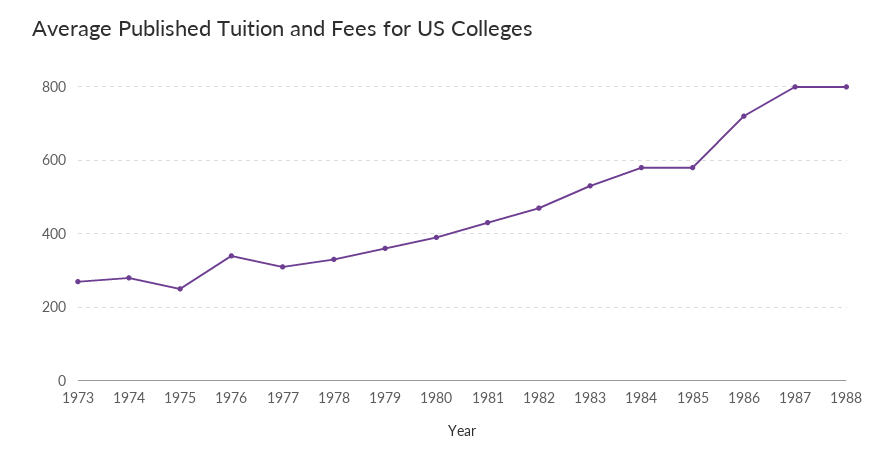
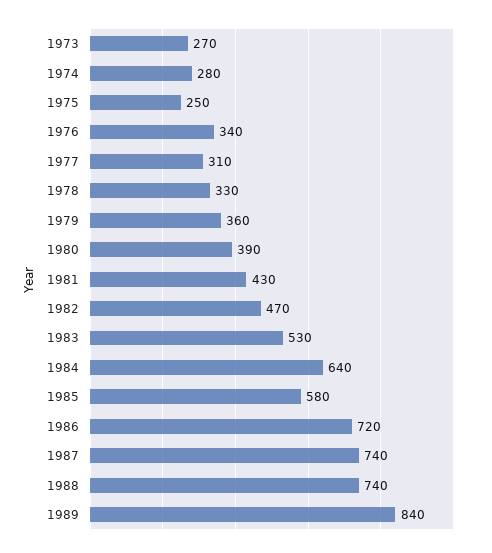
1984: 580 -> 640
1987: 800 -> 740
1988: 800 -> 740
1989: none -> 840

